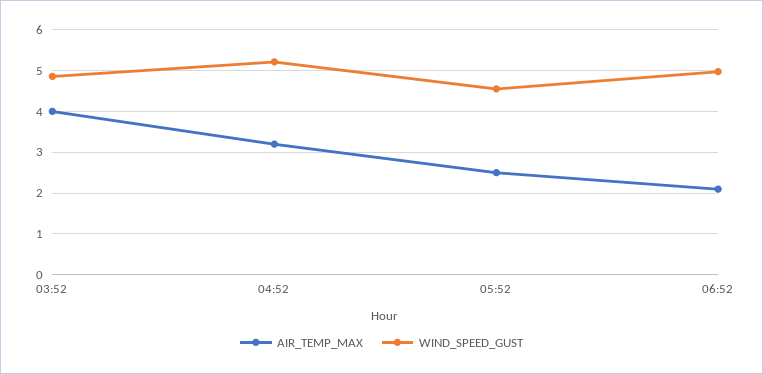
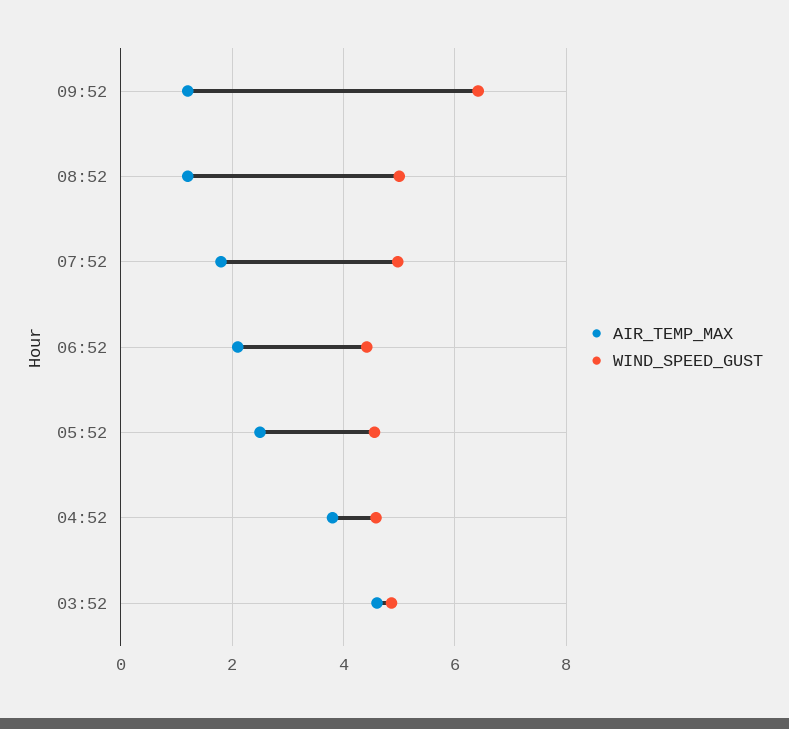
AIR_TEMP_MAX, 03:52: 4 -> 4.6
AIR_TEMP_MAX, 04:52: 3.2 -> 3.8
WIND_SPEED_GUST, 04:52: 5.2 -> 4.6
WIND_SPEED_GUST, 06:52: 5 -> 4.4
AIR_TEMP_MAX, 09:52: none -> 1.2
WIND_SPEED_GUST, 09:52: none -> 6.4
AIR_TEMP_MAX, 08:52: none -> 1.2
WIND_SPEED_GUST, 08:52: none -> 5
AIR_TEMP_MAX, 07:52: none -> 1.8
WIND_SPEED_GUST, 07:52: none -> 5

